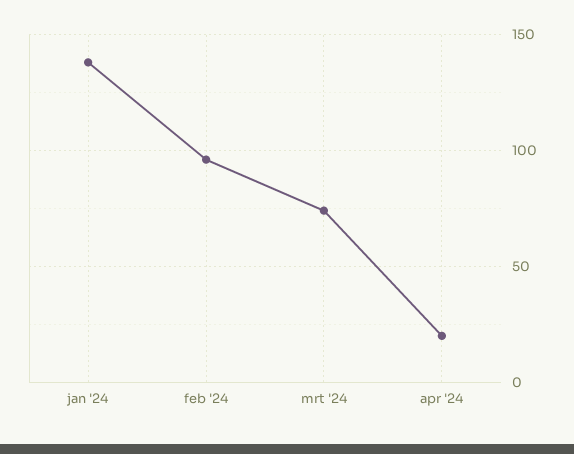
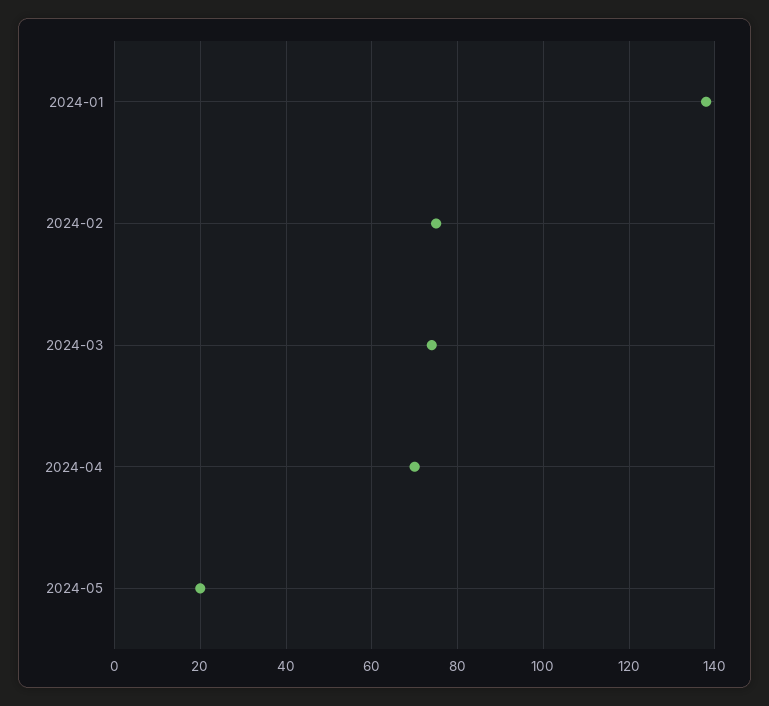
feb '24: 95 -> 75
apr '24: 20 -> 70
2024-05: none -> 20

